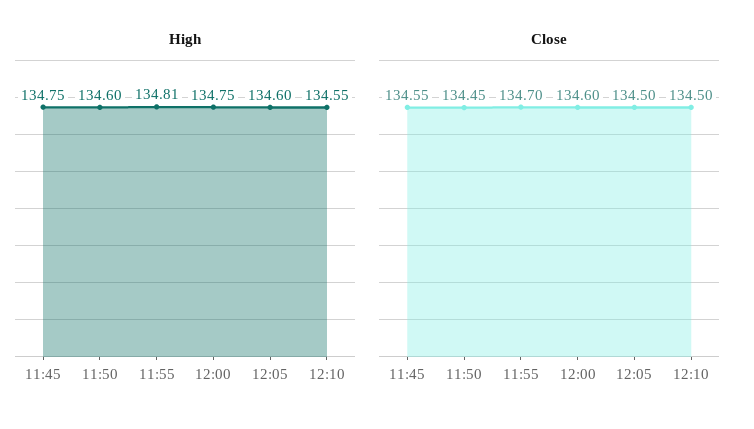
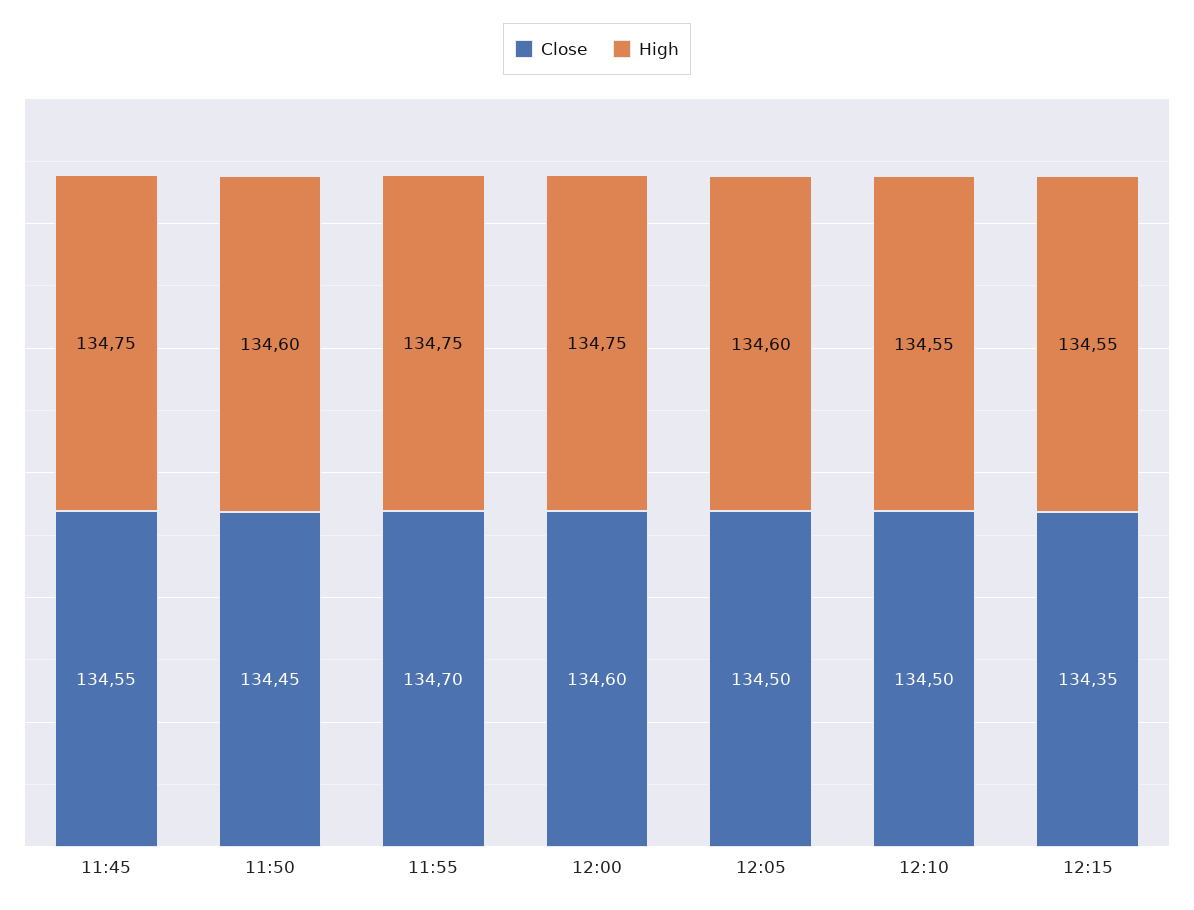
High, 11:55: 134.81 -> 134.75
Close, 12:15: none -> 134.35
High, 12:15: none -> 134.55

